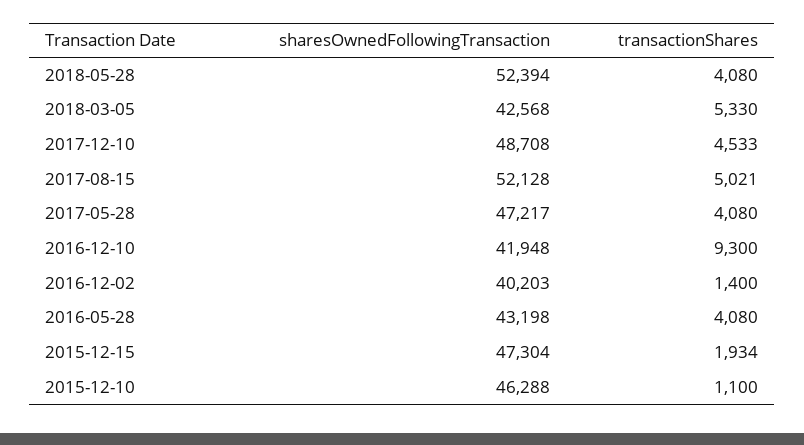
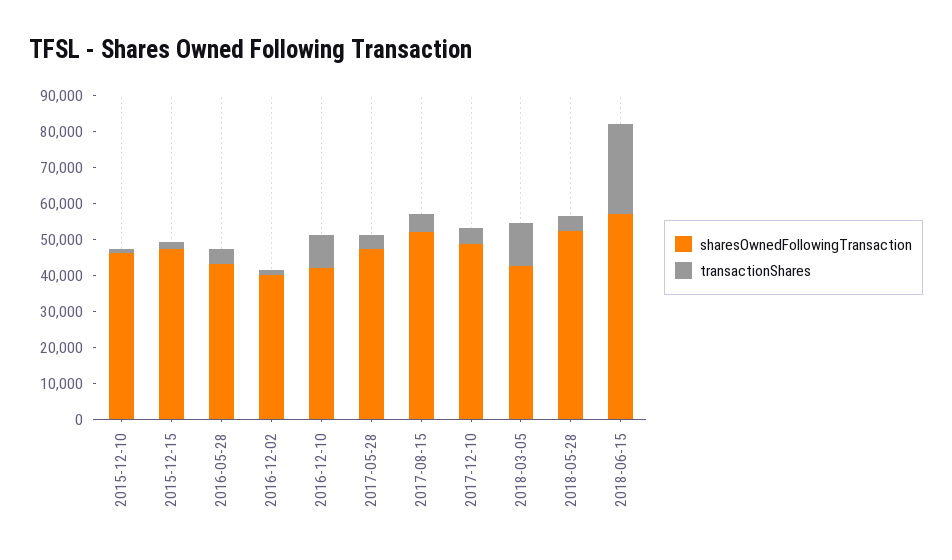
transactionShares, 2018-03-05: 5330 -> 12500
sharesOwnedFollowingTransaction, 2018-06-15: none -> 57500
transactionShares, 2018-06-15: none -> 25000

